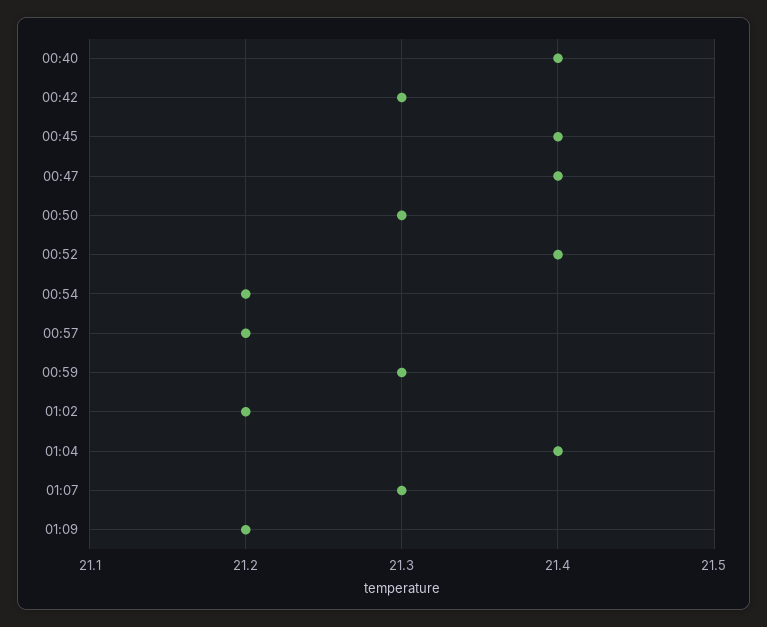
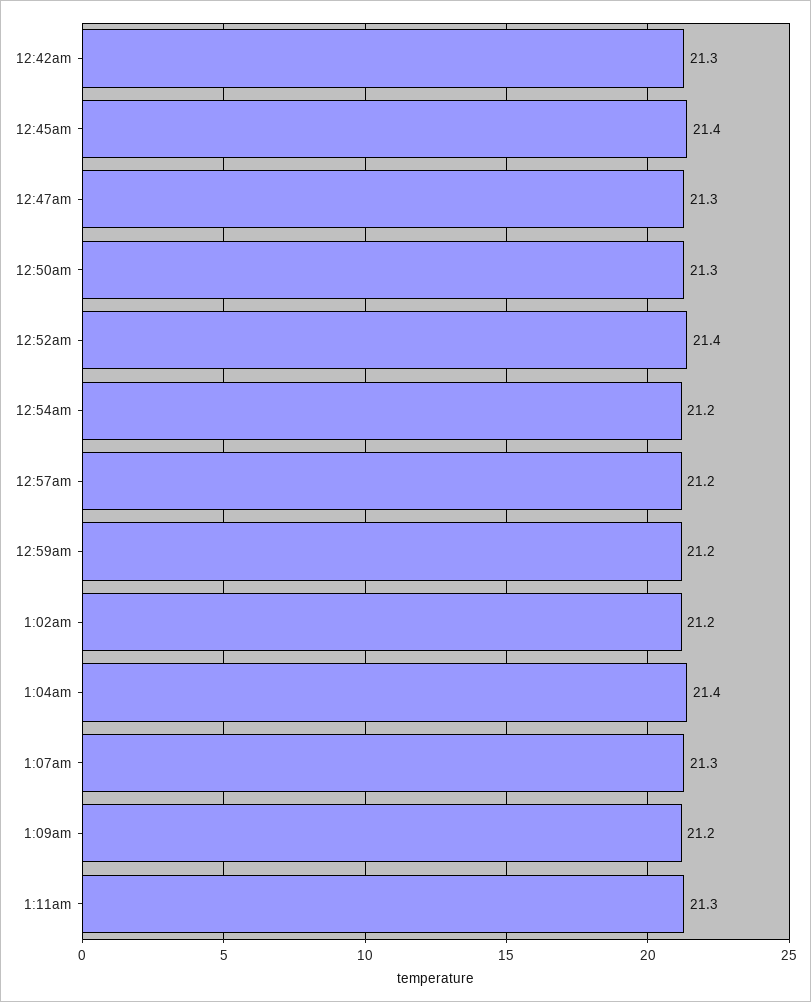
00:40: 21.4 -> none
00:47: 21.4 -> 21.3
00:59: 21.3 -> 21.2
1:11am: none -> 21.3

